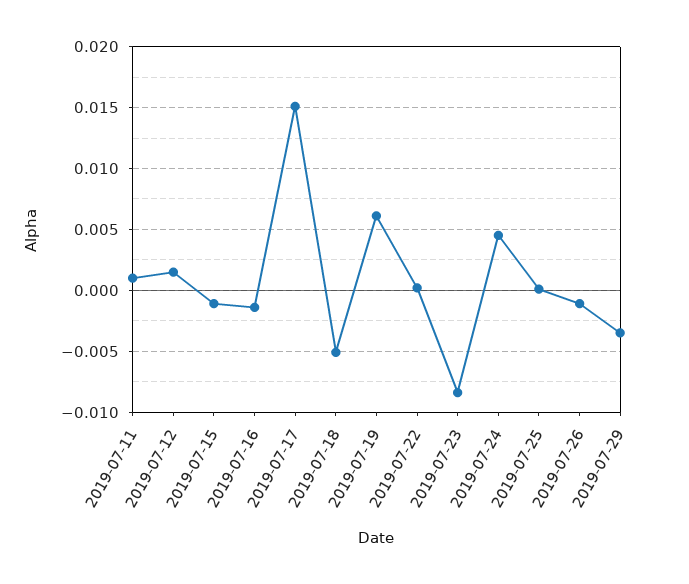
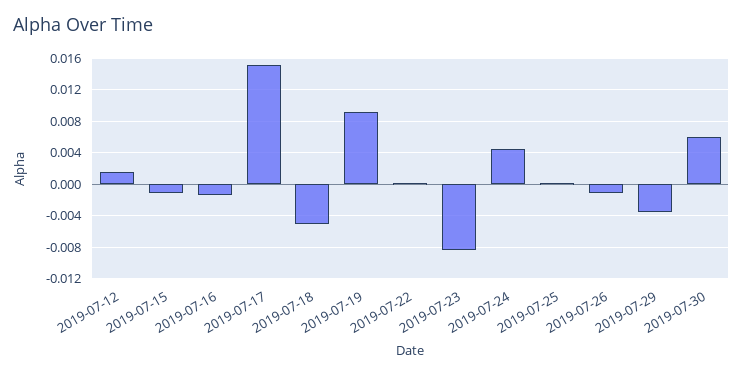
2019-07-11: 0.001 -> none
2019-07-19: 0.006 -> 0.009
2019-07-30: none -> 0.006

